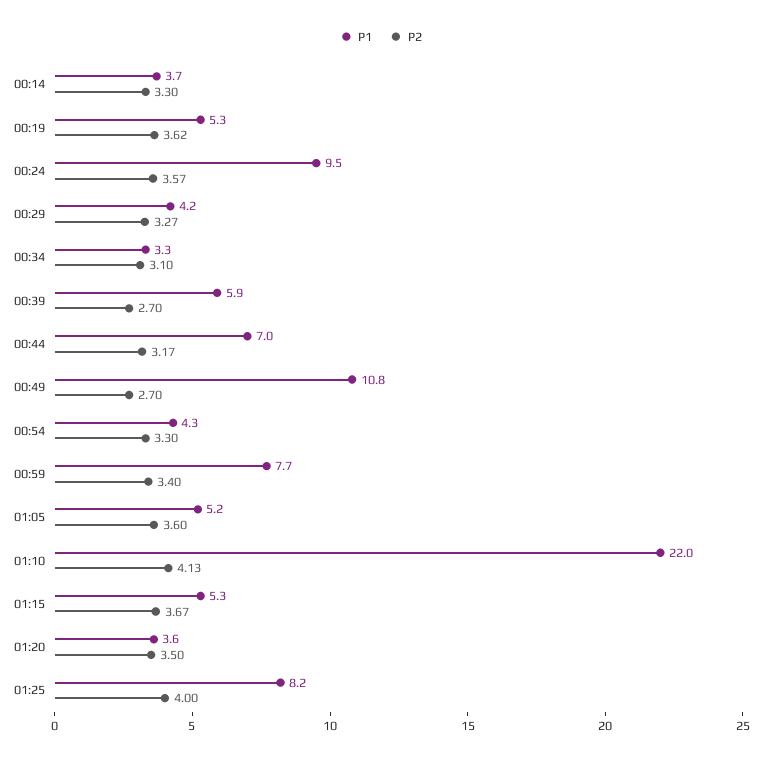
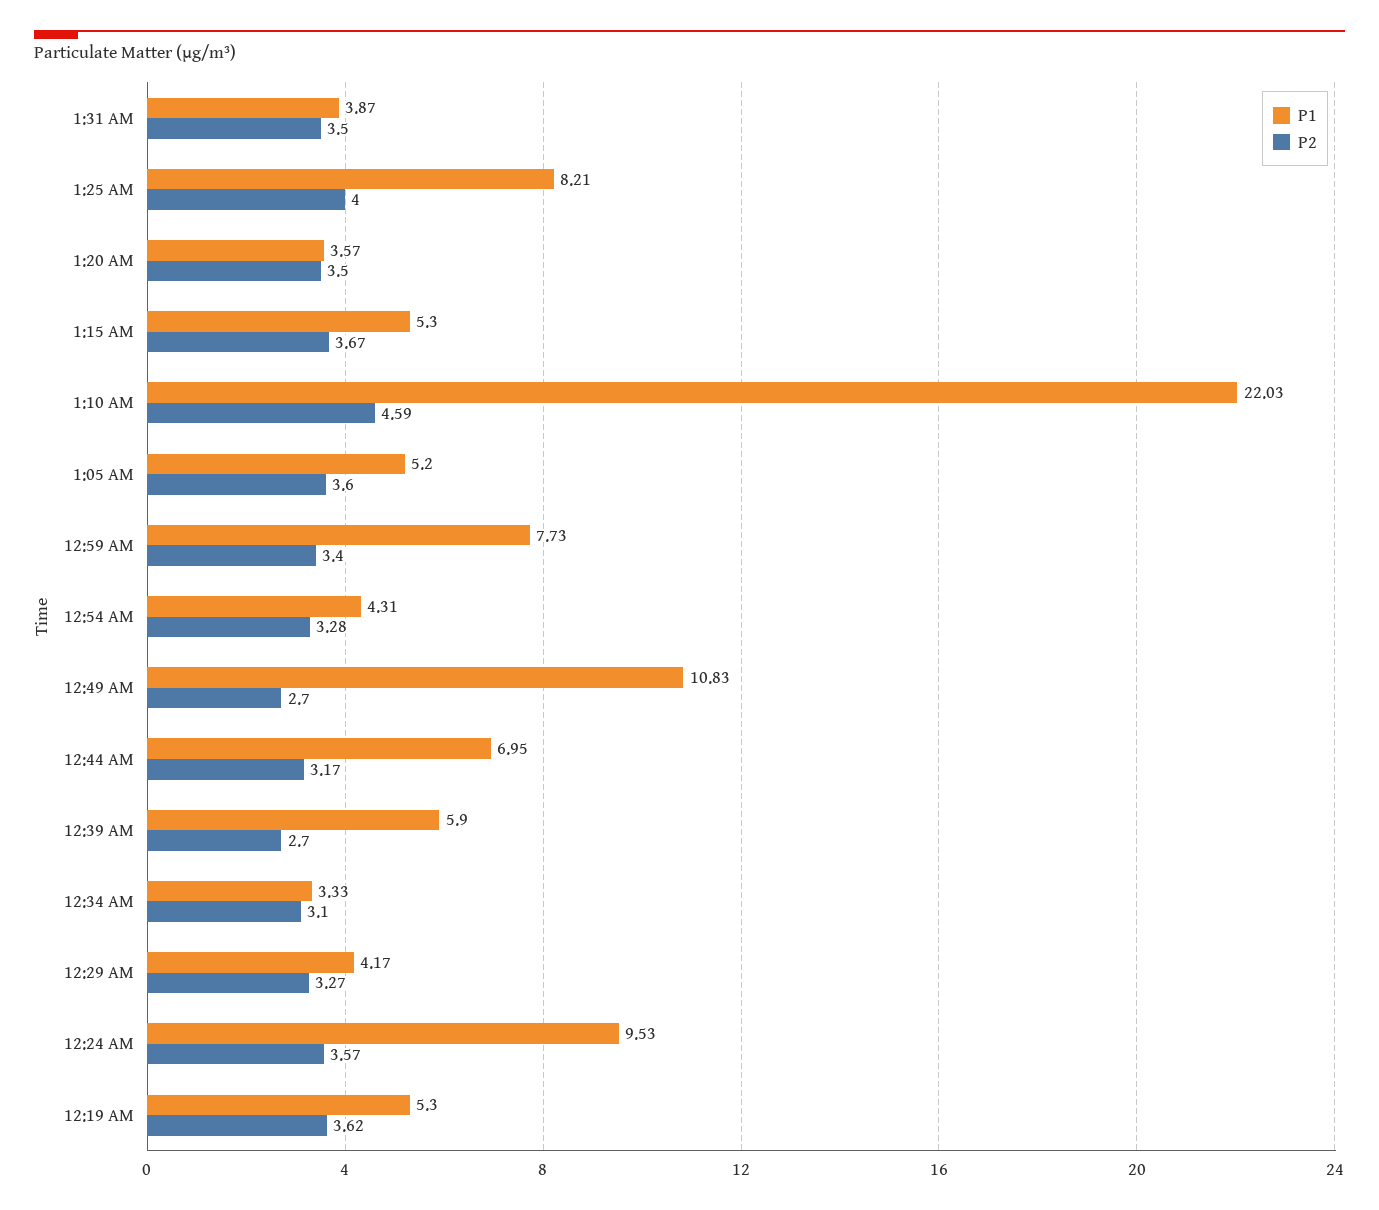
P1, 00:14: 3.7 -> none
P2, 00:14: 3.3 -> none
P2, 00:54: 3.3 -> 3.28
P2, 01:10: 4.13 -> 4.59
P1, 1:31 AM: none -> 3.87
P2, 1:31 AM: none -> 3.5

